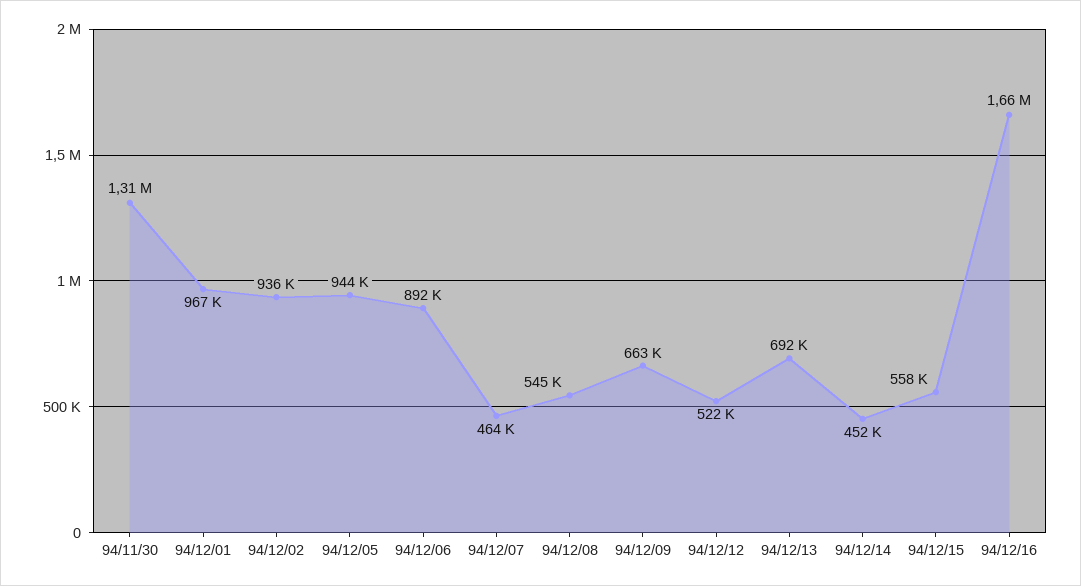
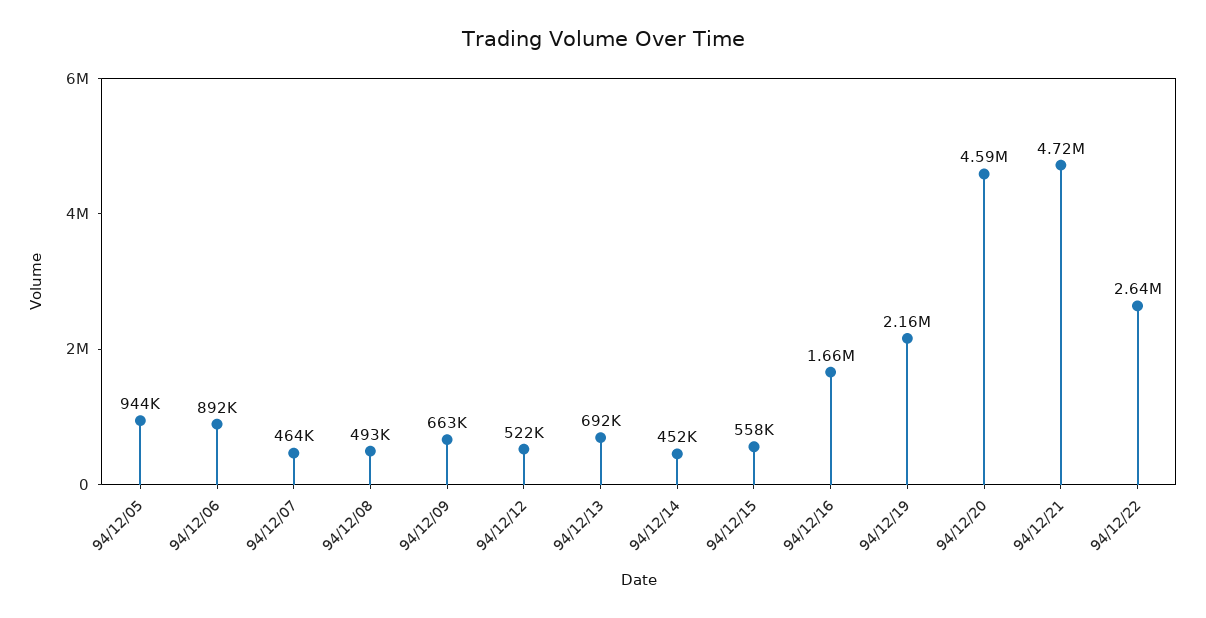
94/11/30: 1310000 -> none
94/12/01: 967000 -> none
94/12/02: 936000 -> none
94/12/08: 545000 -> 493000
94/12/19: none -> 2160000
94/12/20: none -> 4590000
94/12/21: none -> 4720000
94/12/22: none -> 2640000

